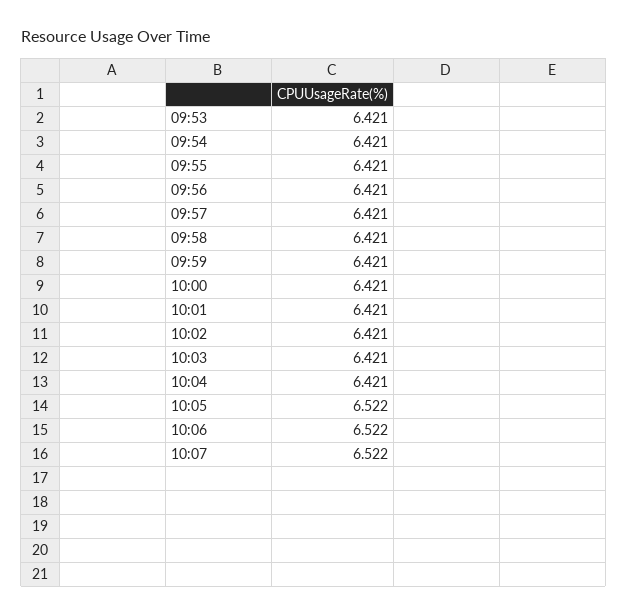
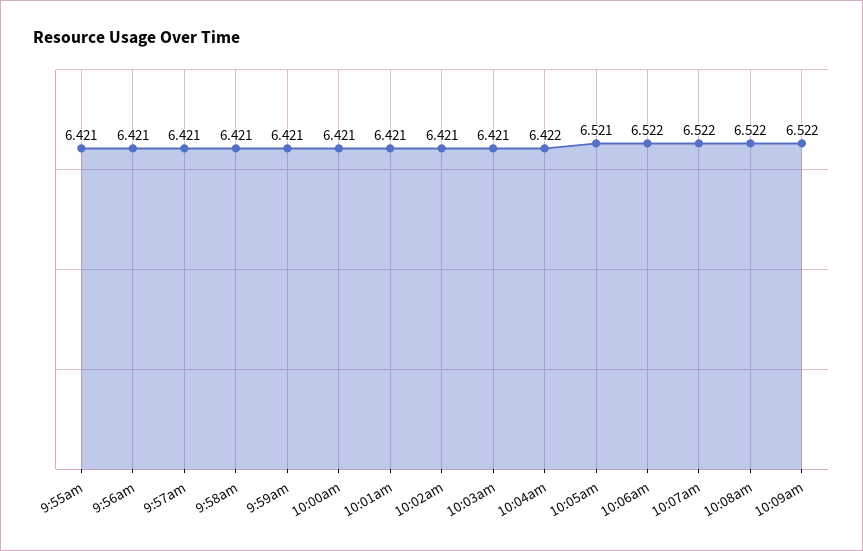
09:53: 6.421 -> none
09:54: 6.421 -> none
10:04: 6.421 -> 6.422
10:05: 6.522 -> 6.521
10:08am: none -> 6.522
10:09am: none -> 6.522

